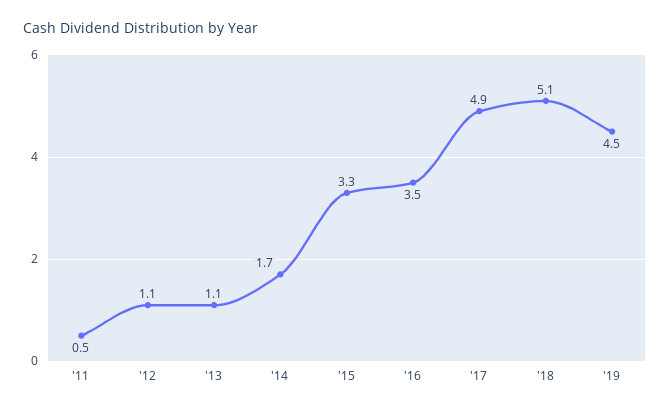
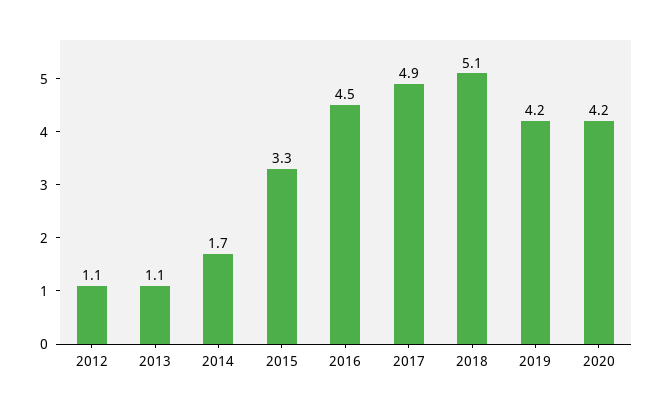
'11: 0.5 -> none
'16: 3.5 -> 4.5
'19: 4.5 -> 4.2
2020: none -> 4.2

